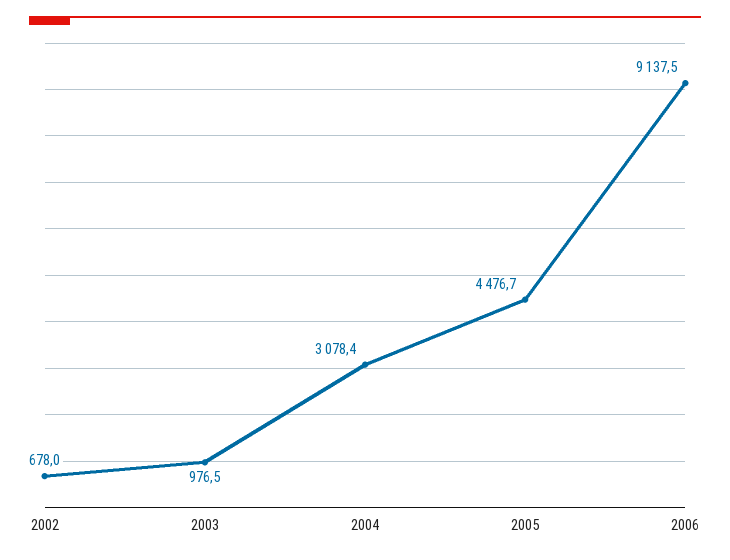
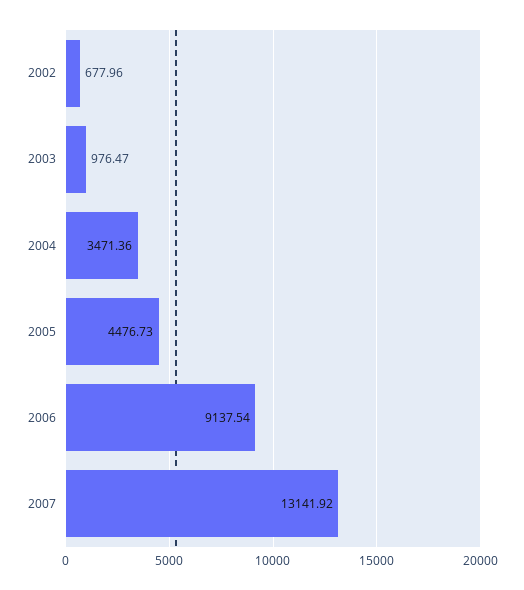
2004: 3078.4 -> 3471.36
2007: none -> 13141.92

